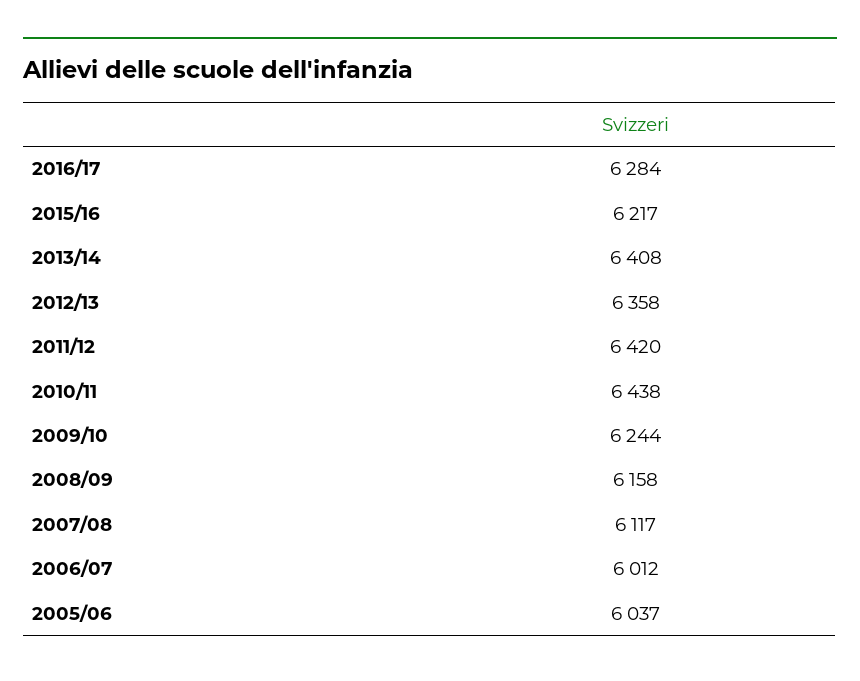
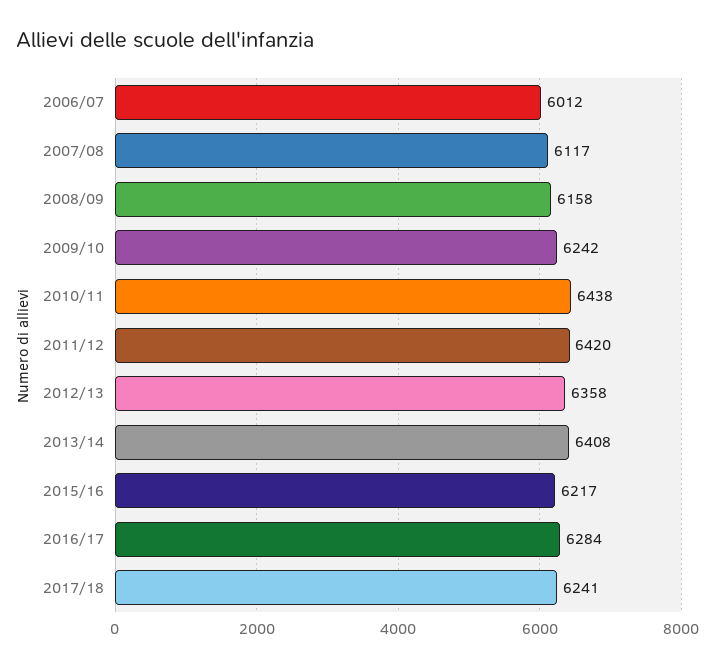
2009/10: 6244 -> 6242
2005/06: 6037 -> none
2017/18: none -> 6241

